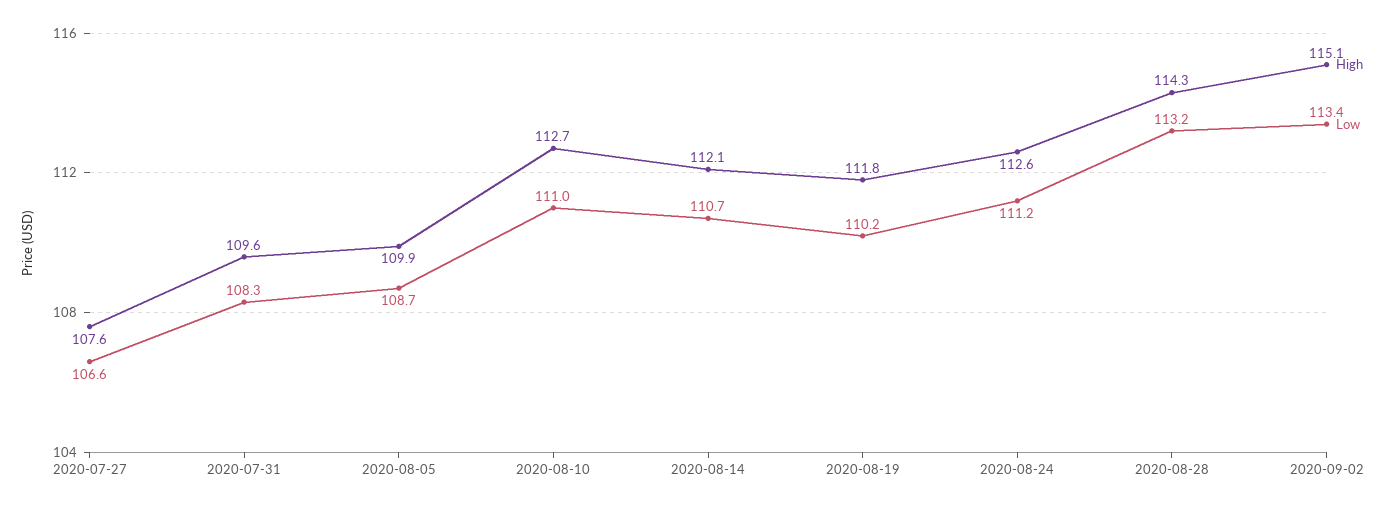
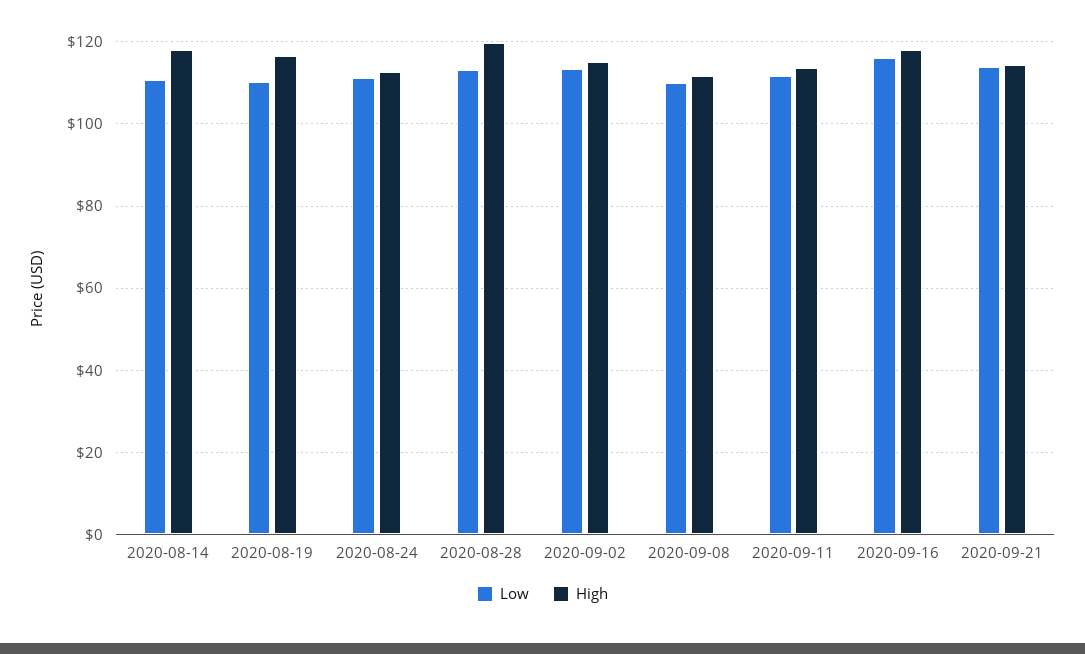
High, 2020-07-27: 107.6 -> none
Low, 2020-07-27: 106.6 -> none
High, 2020-07-31: 109.6 -> none
Low, 2020-07-31: 108.3 -> none
High, 2020-08-05: 109.9 -> none
Low, 2020-08-05: 108.7 -> none
High, 2020-08-10: 112.7 -> none
Low, 2020-08-10: 111 -> none
High, 2020-08-14: 112.1 -> 118
High, 2020-08-19: 111.8 -> 116
High, 2020-08-28: 114.3 -> 120
Low, 2020-09-08: none -> 110
High, 2020-09-08: none -> 112
Low, 2020-09-11: none -> 112
High, 2020-09-11: none -> 114
Low, 2020-09-16: none -> 116
High, 2020-09-16: none -> 118
Low, 2020-09-21: none -> 114
High, 2020-09-21: none -> 114

